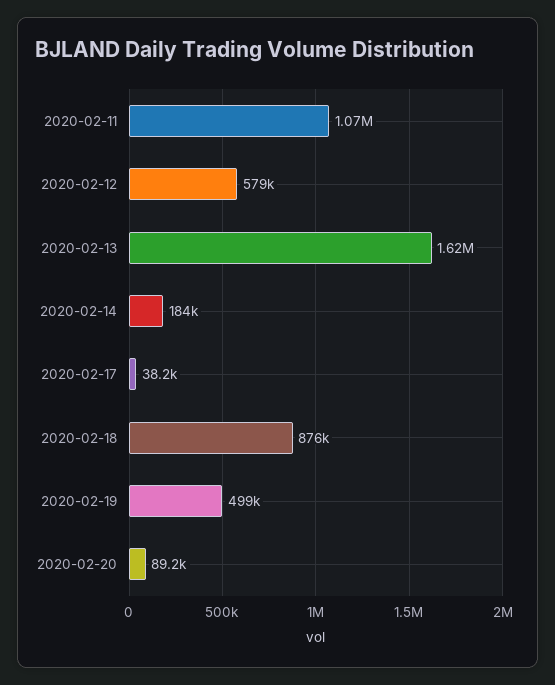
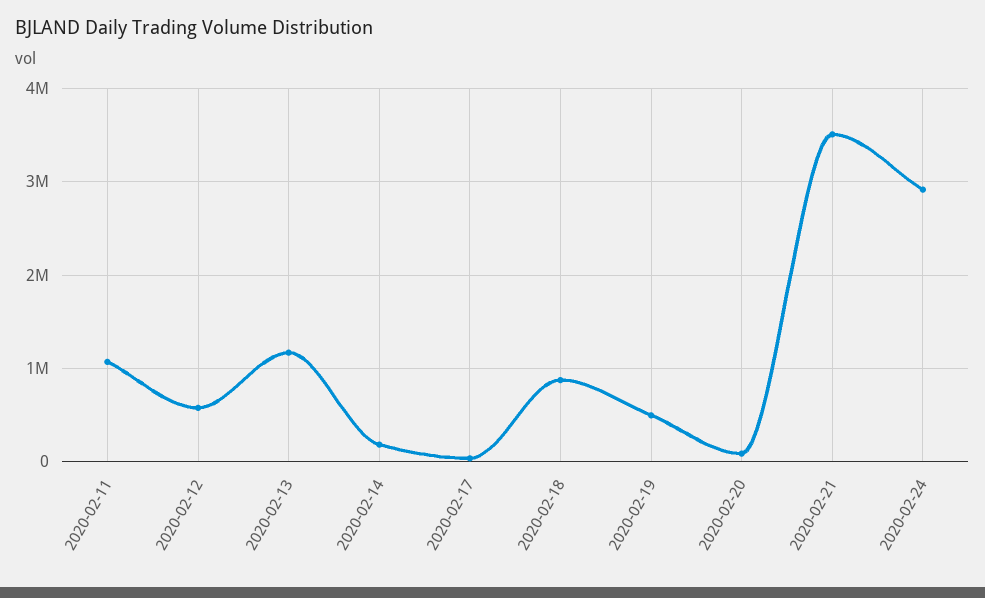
2020-02-13: 1620000 -> 1200000
2020-02-21: none -> 3500000
2020-02-24: none -> 2900000

